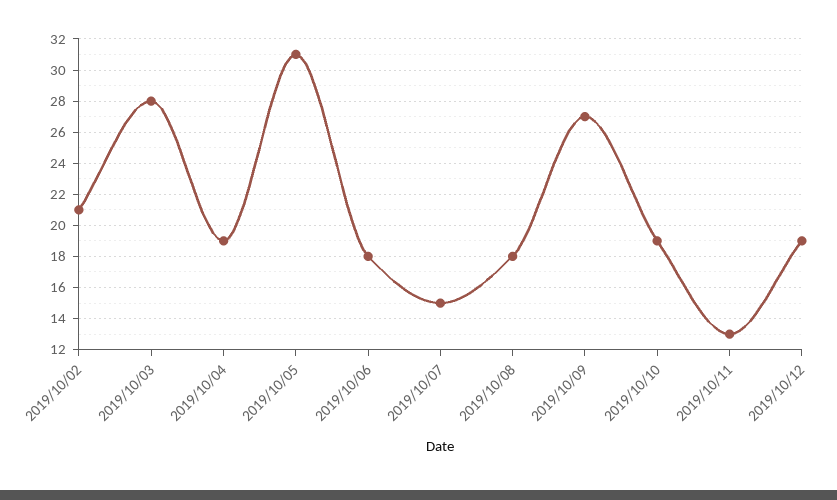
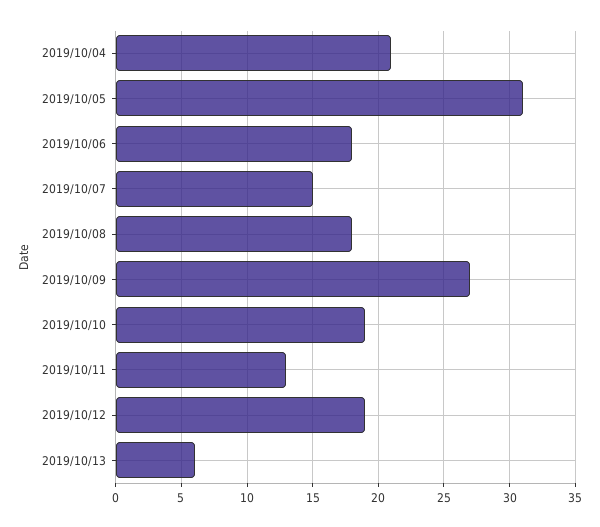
2019/10/02: 21 -> none
2019/10/03: 28 -> none
2019/10/04: 19 -> 21
2019/10/13: none -> 6

